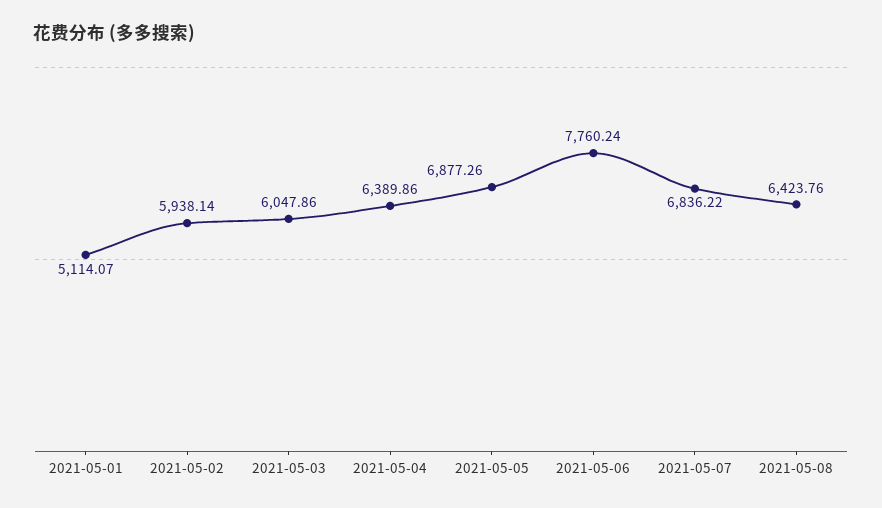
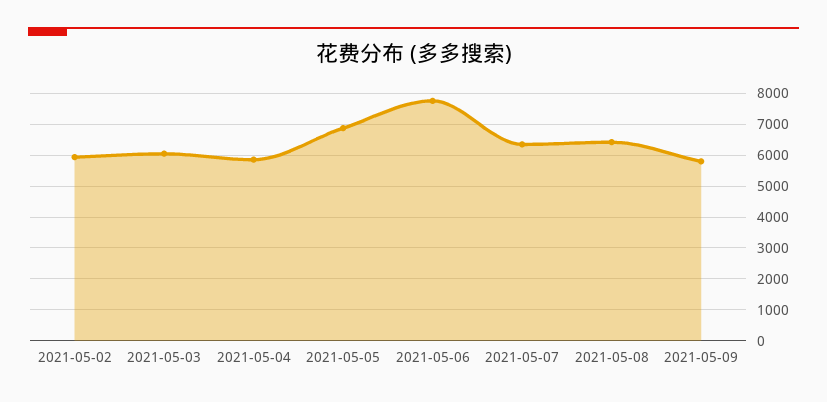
2021-05-01: 5114.07 -> none
2021-05-04: 6389.86 -> 5800
2021-05-07: 6836.22 -> 6400
2021-05-09: none -> 5800

